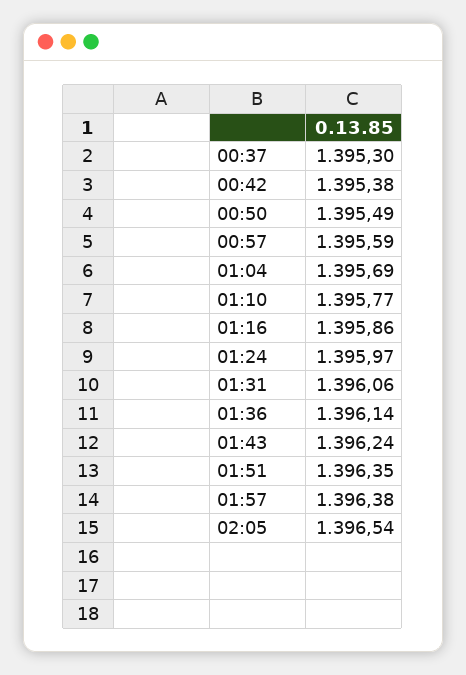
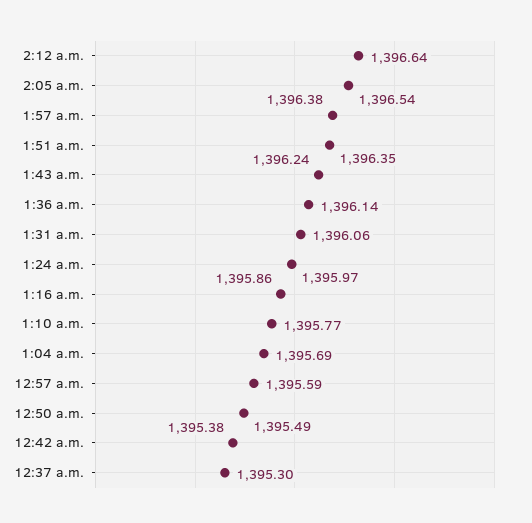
2:12 a.m.: none -> 1396.64

